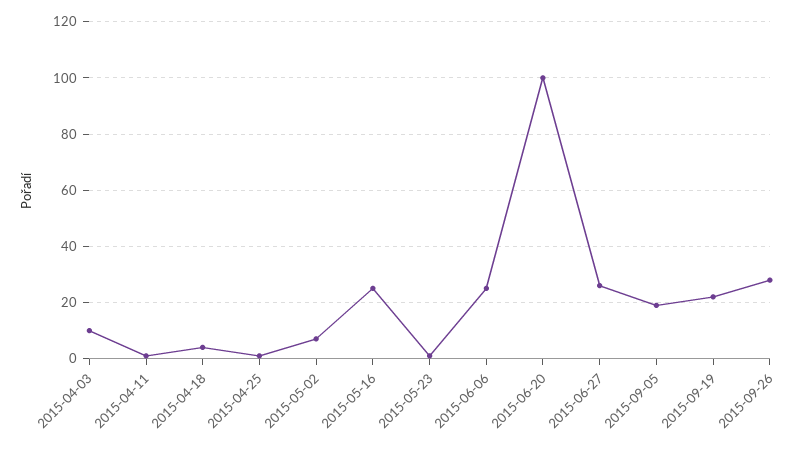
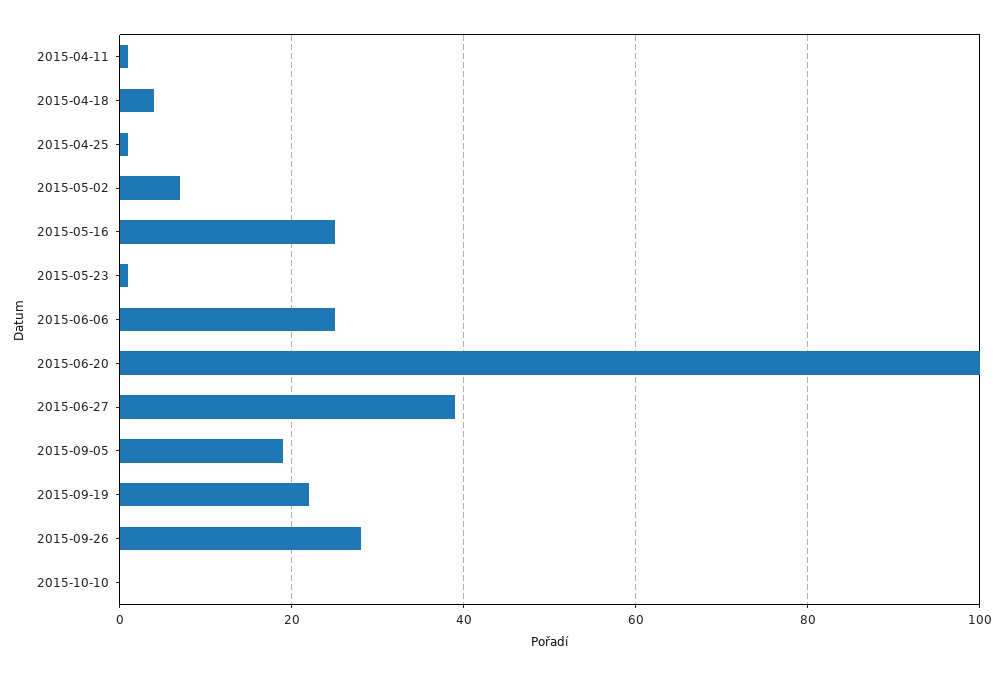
2015-04-03: 10 -> none
2015-06-27: 25 -> 40
2015-10-10: none -> 0

